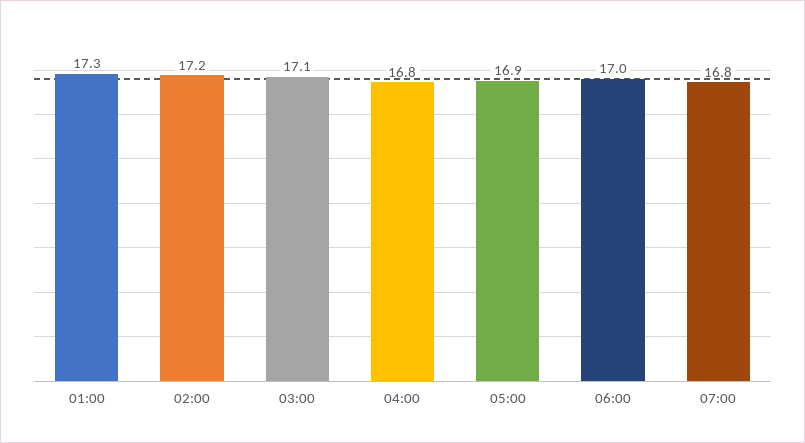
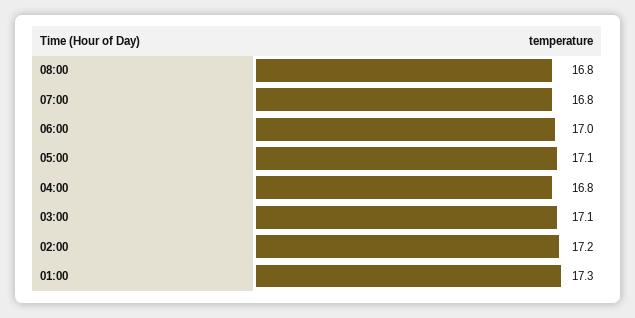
05:00: 16.9 -> 17.1
08:00: none -> 16.8

